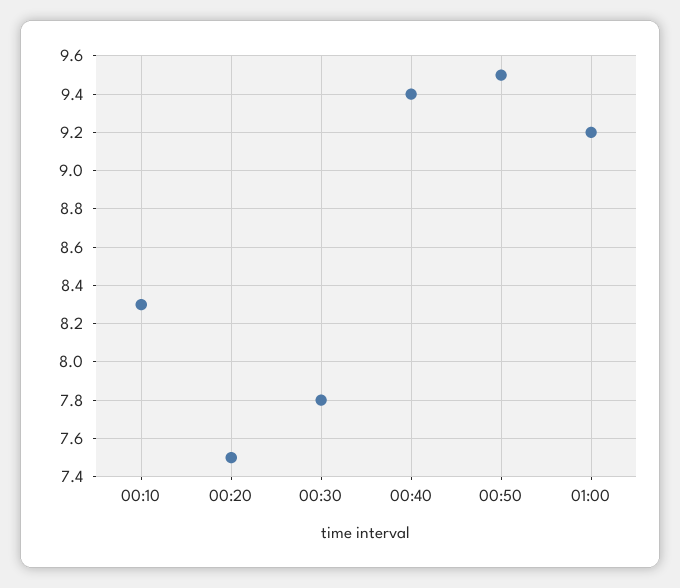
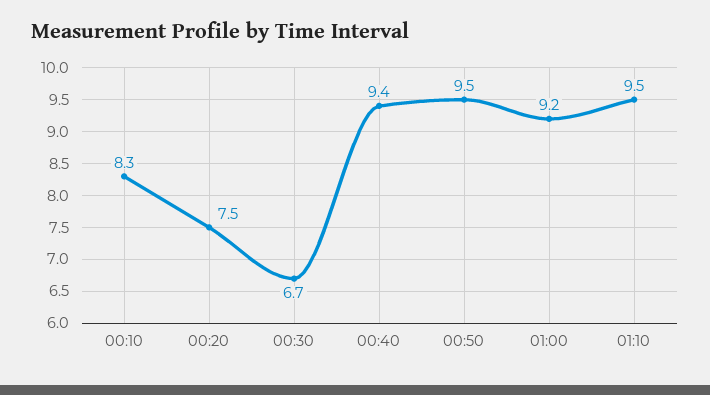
00:30: 7.8 -> 6.7
01:10: none -> 9.5

